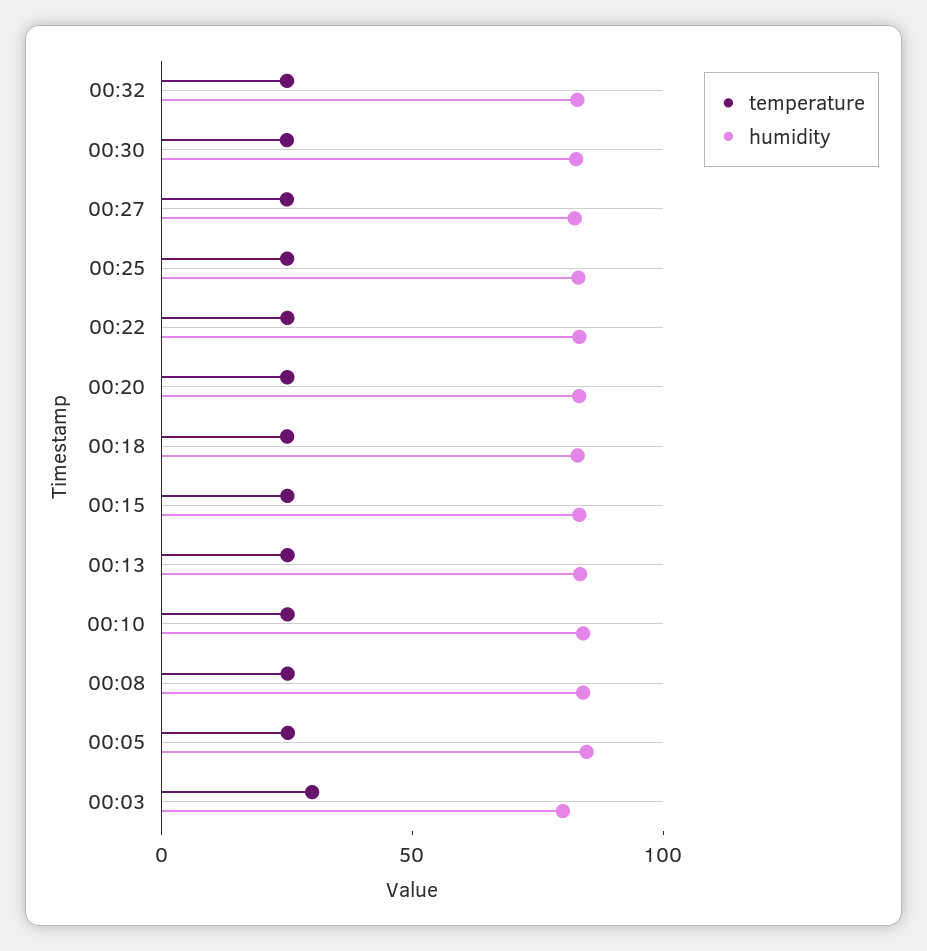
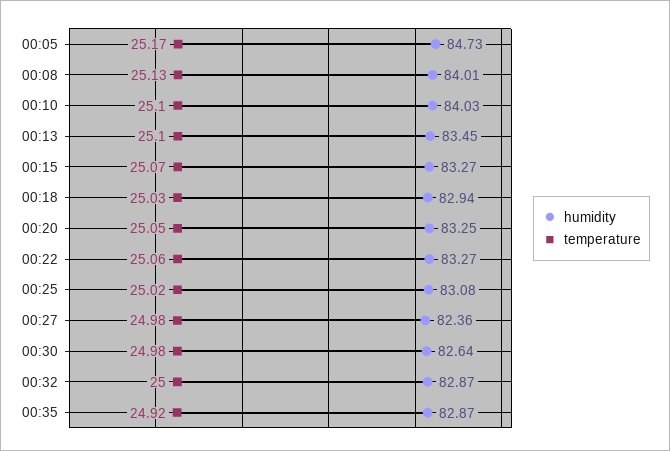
temperature, 00:03: 30 -> none
humidity, 00:03: 80 -> none
humidity, 00:35: none -> 82.87
temperature, 00:35: none -> 24.92

